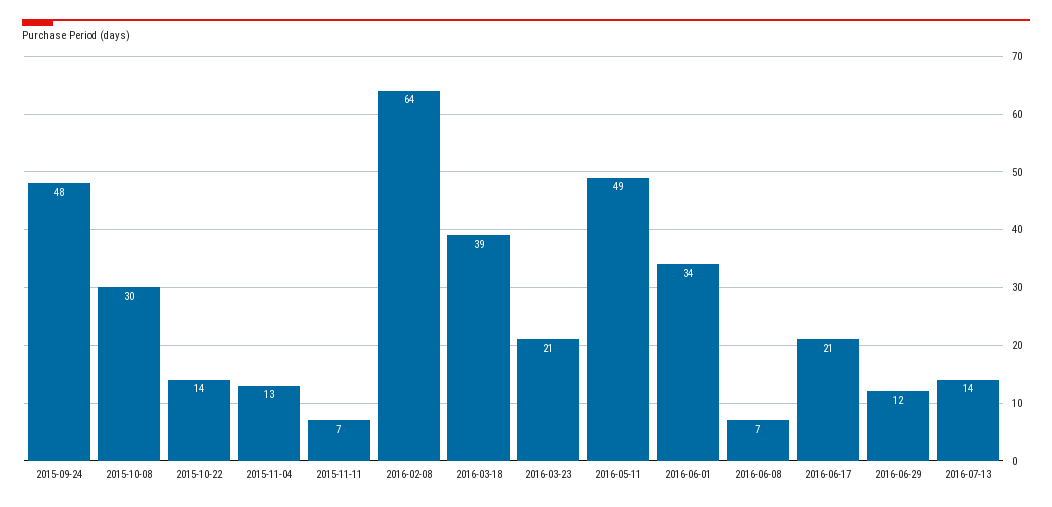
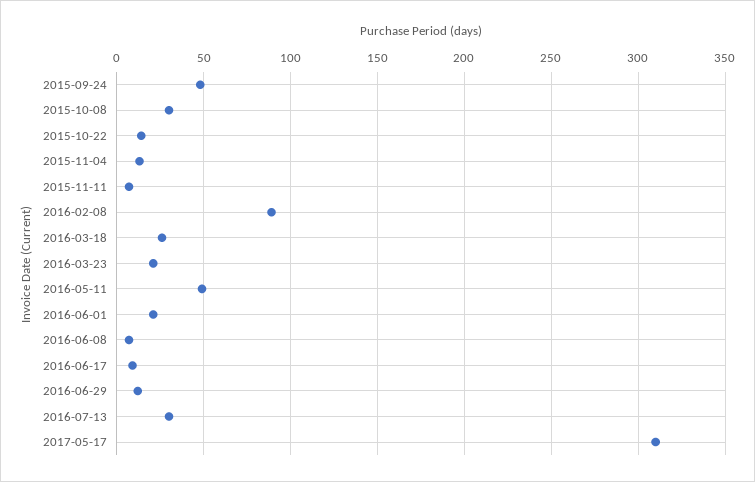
2016-02-08: 64 -> 90
2016-03-18: 39 -> 25
2016-06-01: 34 -> 20
2016-06-17: 21 -> 10
2016-07-13: 14 -> 30
2017-05-17: none -> 310

